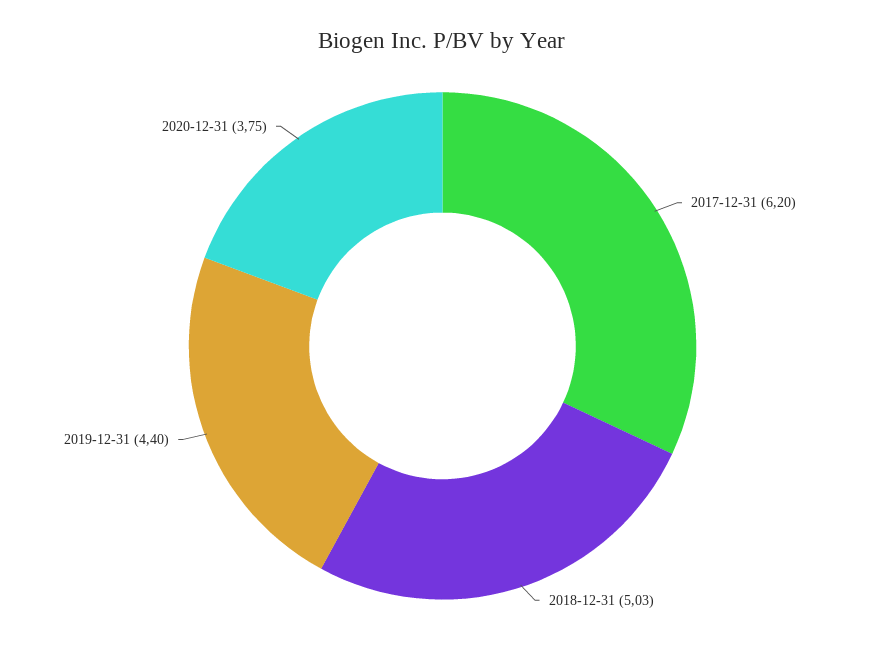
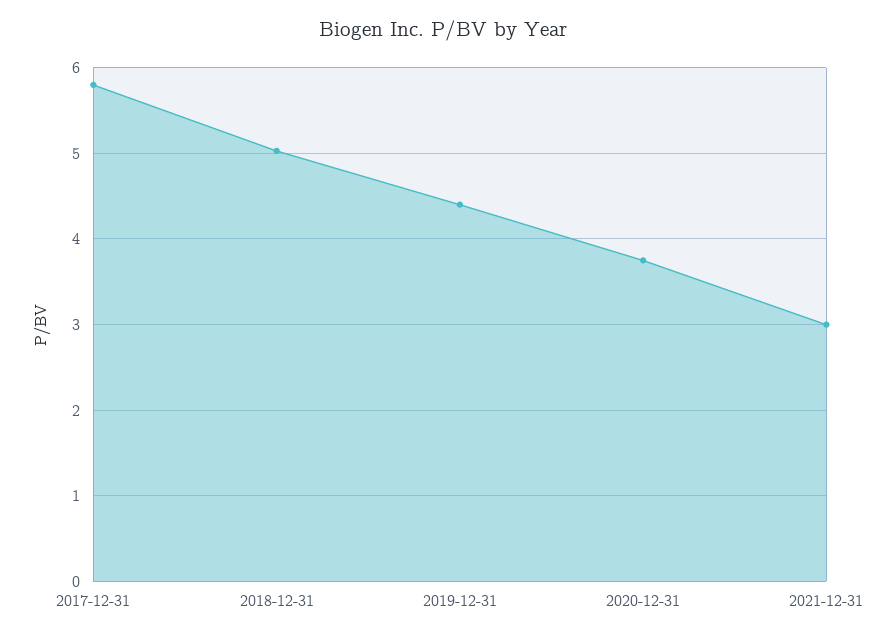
2017-12-31: 6.2 -> 5.8
2021-12-31: none -> 3

